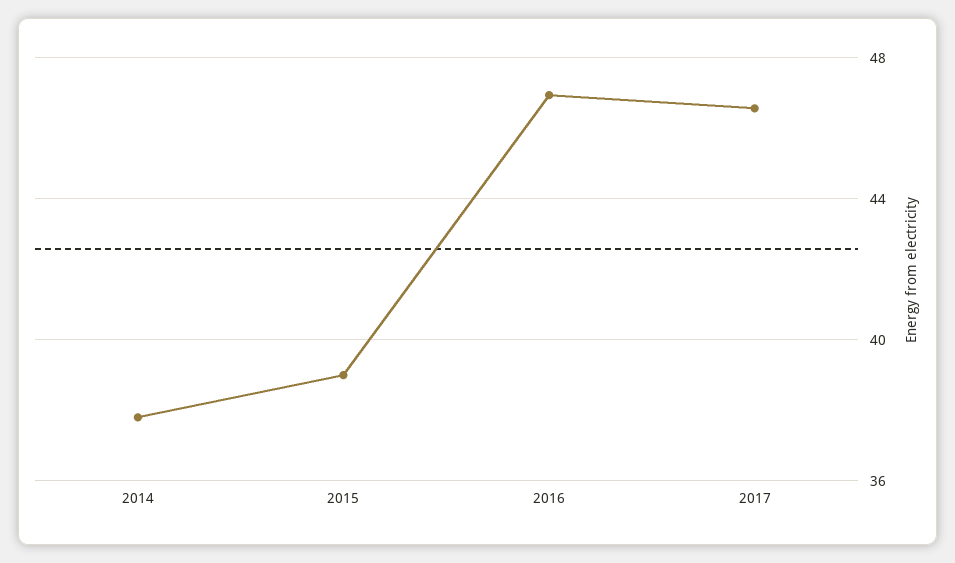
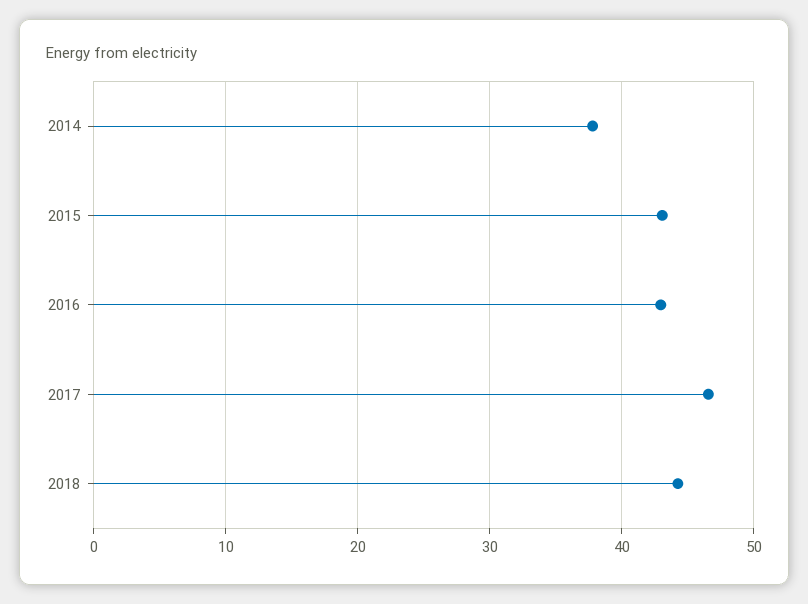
2015: 39 -> 43
2016: 47 -> 43
2018: none -> 44

